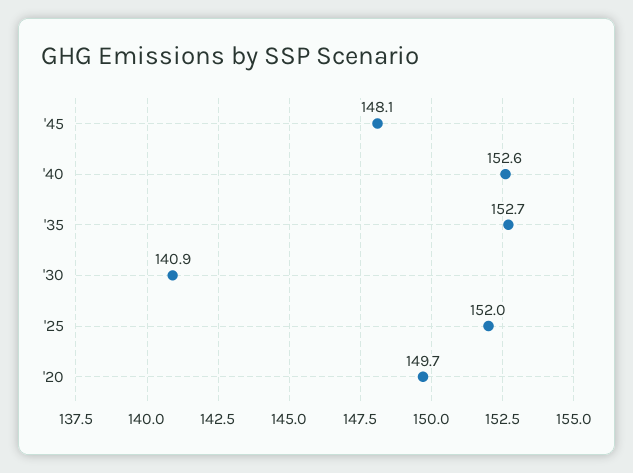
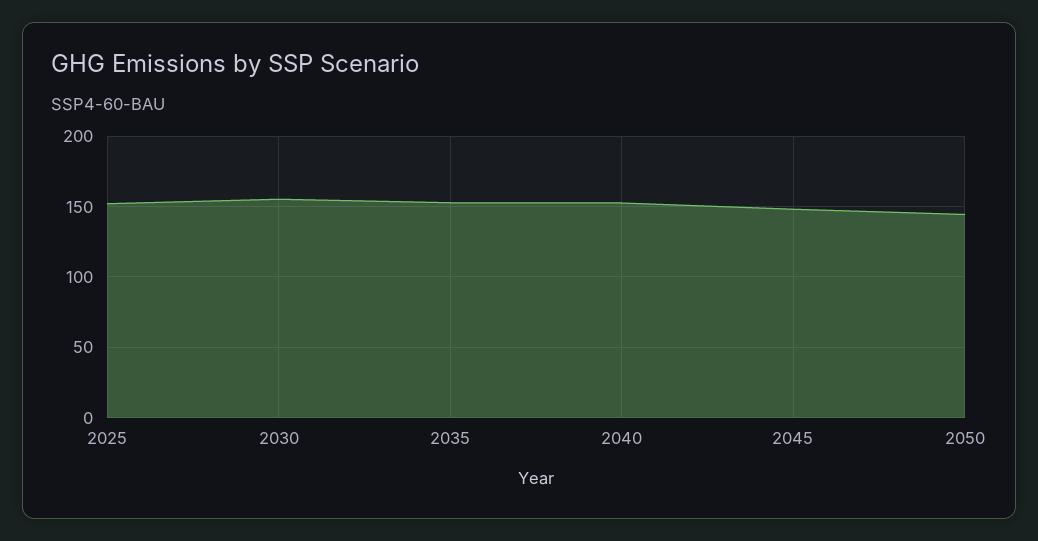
'30: 140.9 -> 155
'20: 149.7 -> none
2050: none -> 145

